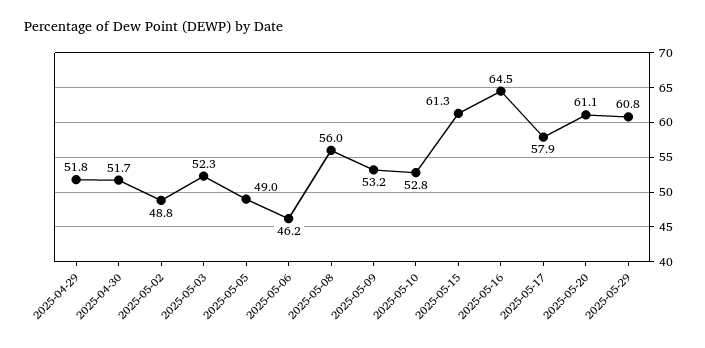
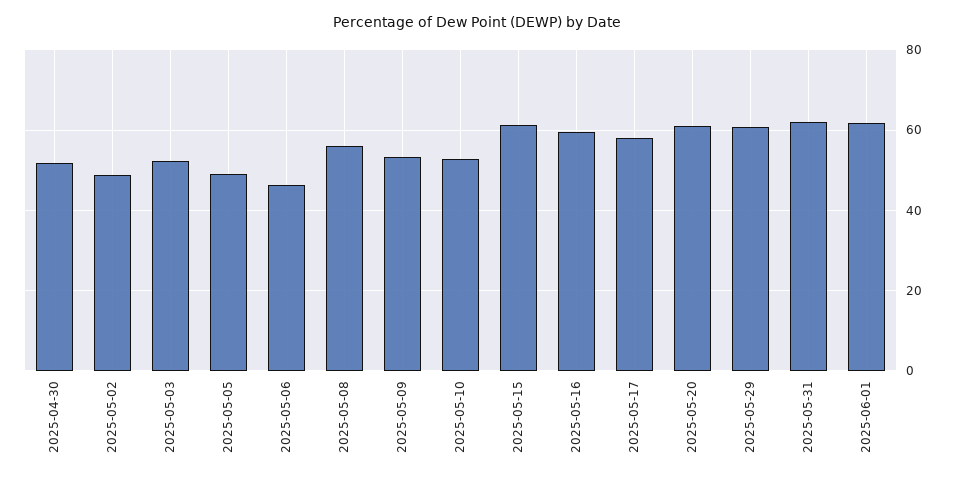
2025-04-29: 51.8 -> none
2025-05-16: 64.5 -> 60
2025-05-31: none -> 62
2025-06-01: none -> 62

